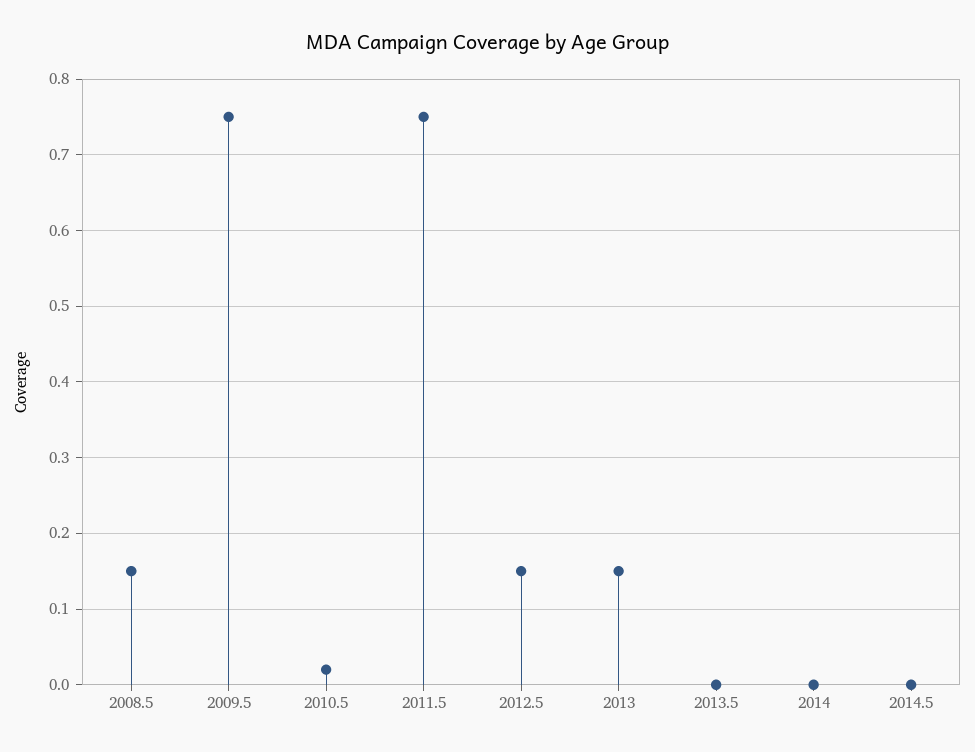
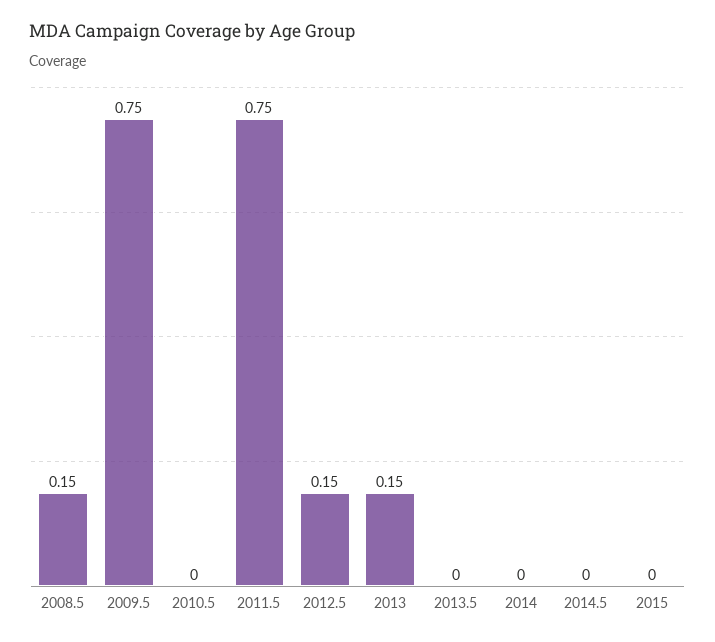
2010.5: 0.02 -> 0
2015: none -> 0

